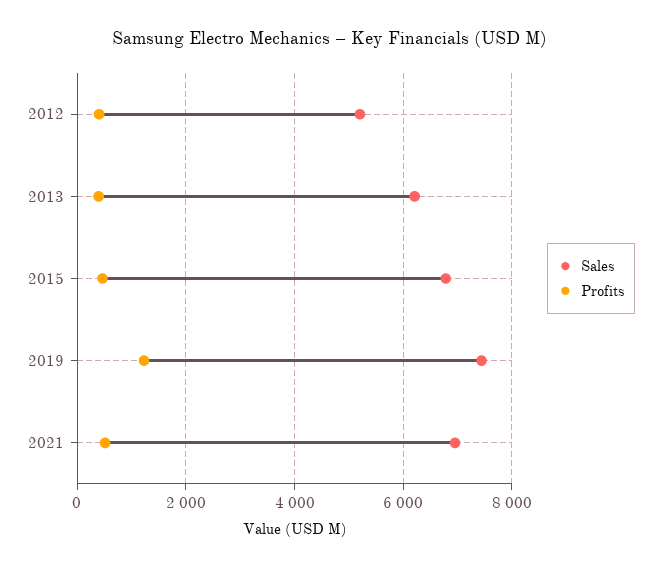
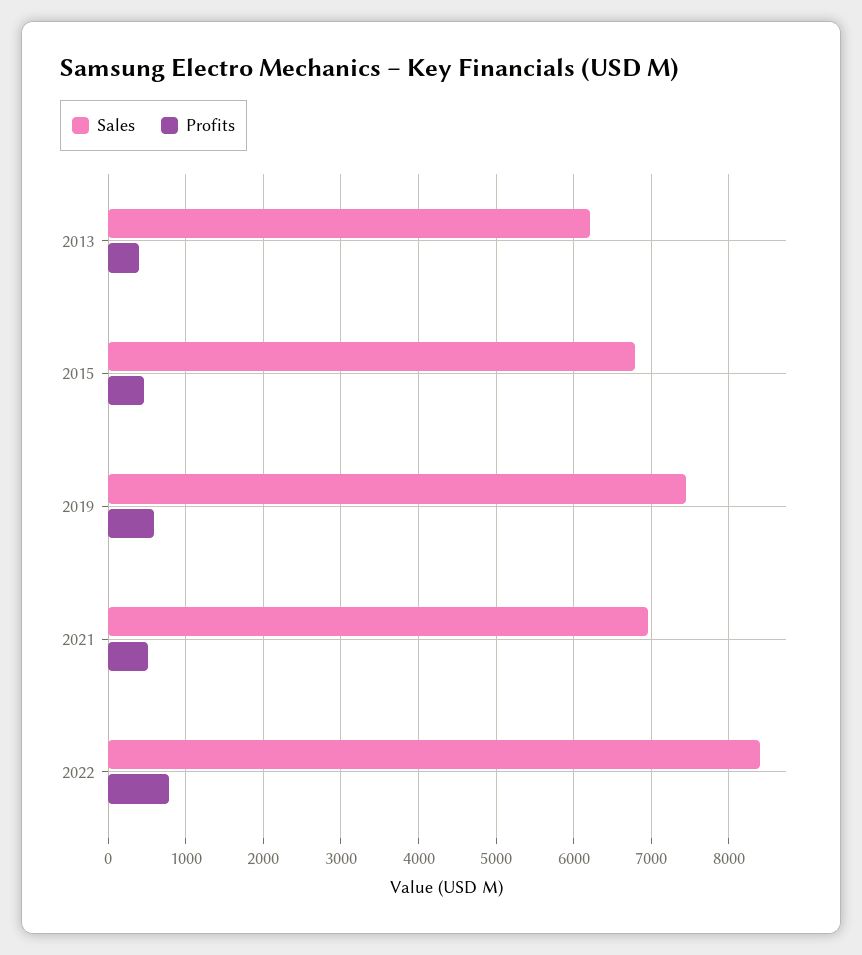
Sales, 2012: 5200 -> none
Profits, 2012: 400 -> none
Profits, 2019: 1200 -> 600
Sales, 2022: none -> 8400
Profits, 2022: none -> 800

